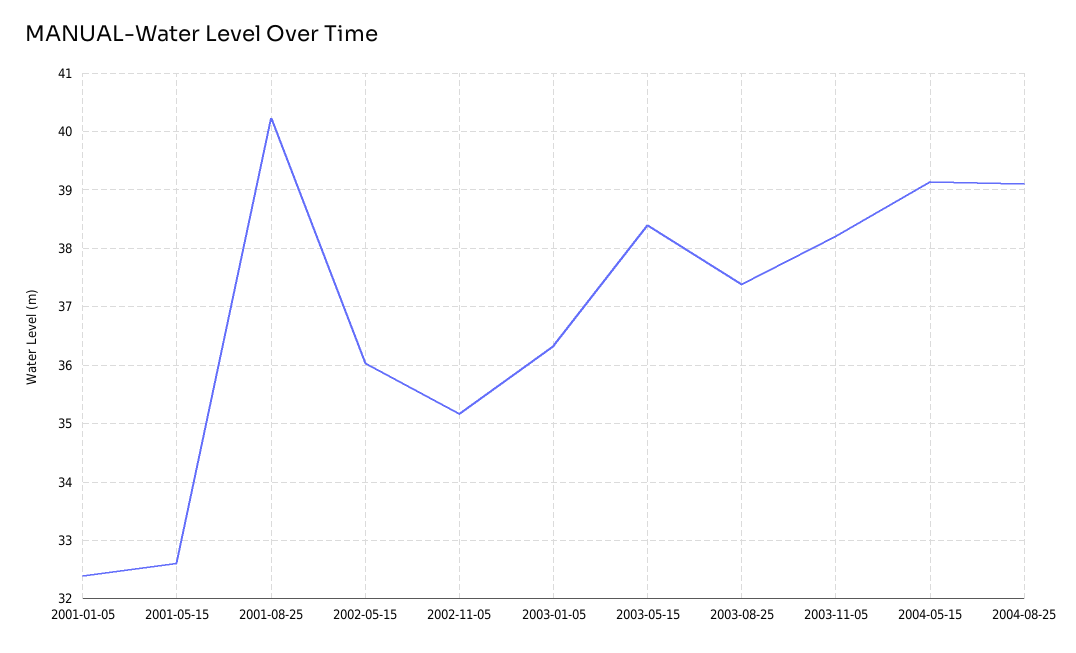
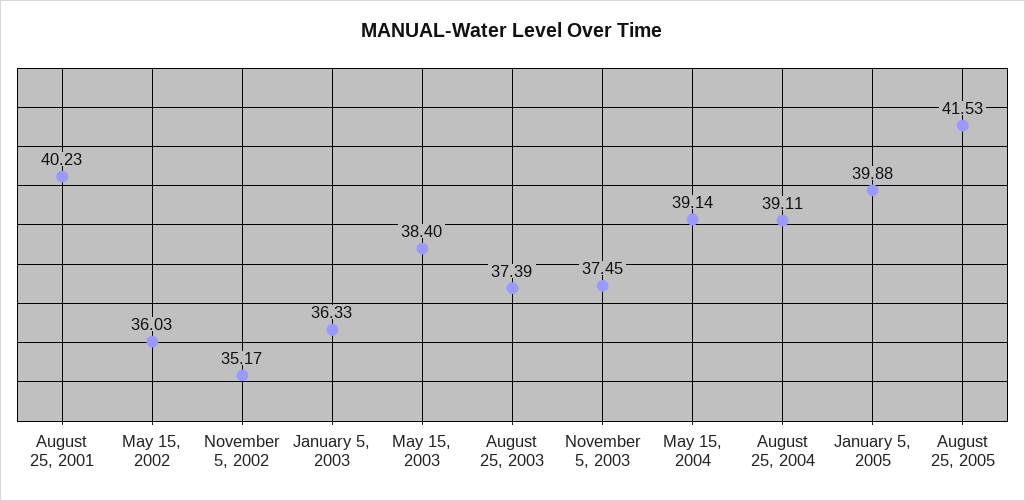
2001-01-05: 32.4 -> none
2001-05-15: 32.6 -> none
2003-11-05: 38.2 -> 37.45
January 5, 2005: none -> 39.88
August 25, 2005: none -> 41.53

